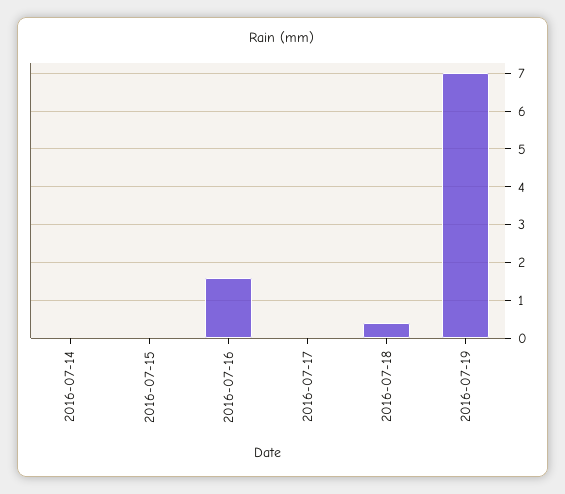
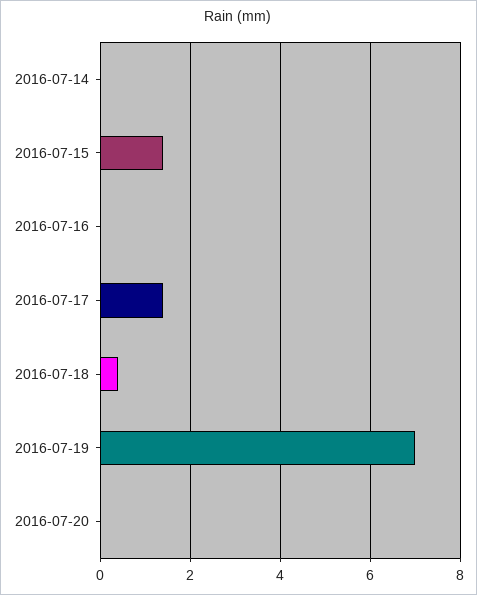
2016-07-15: 0 -> 1.5
2016-07-16: 1.5 -> 0
2016-07-17: 0 -> 1.5
2016-07-20: none -> 0

